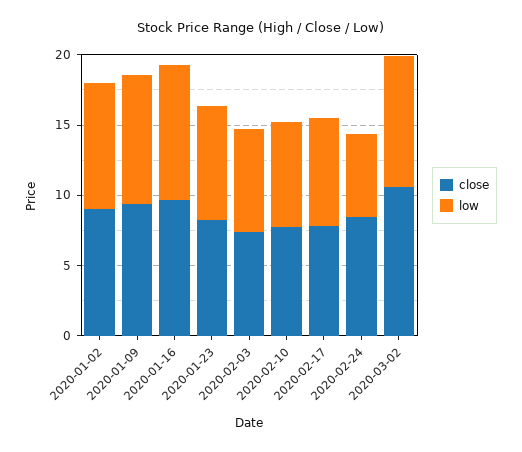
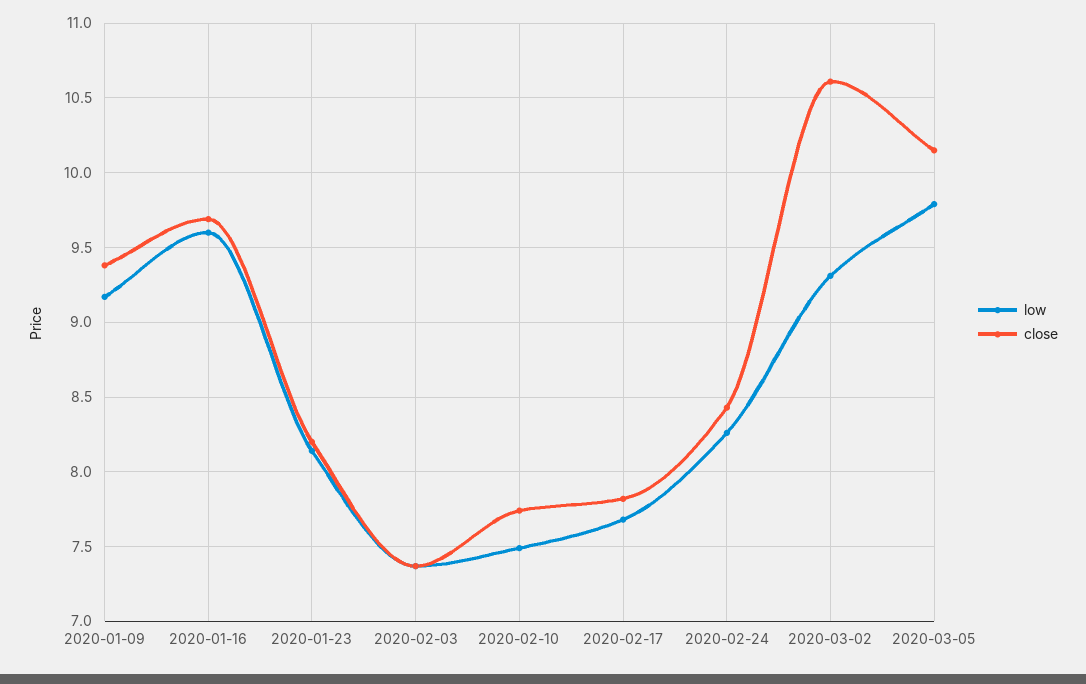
close, 2020-01-02: 9 -> none
low, 2020-01-02: 9 -> none
low, 2020-02-24: 6 -> 8.25
low, 2020-03-05: none -> 9.8
close, 2020-03-05: none -> 10.15

